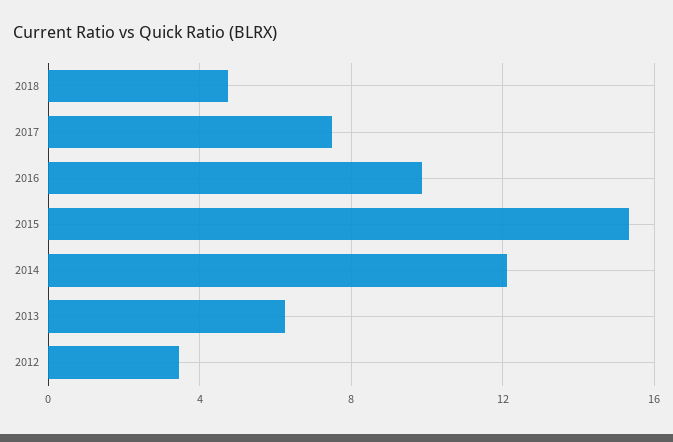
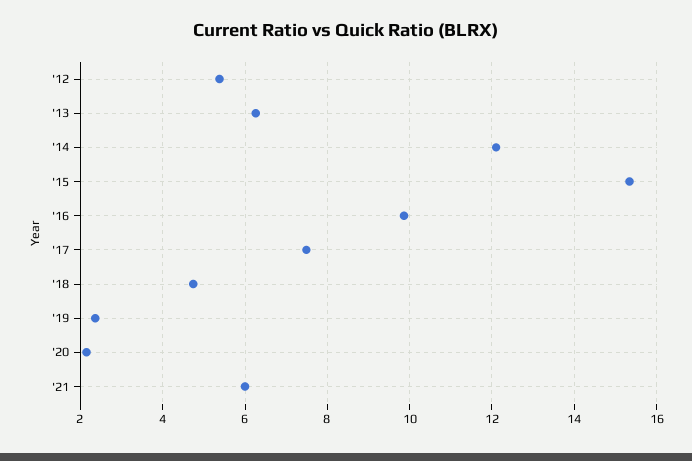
2012: 3.5 -> 5.4
'19: none -> 2.4
'20: none -> 2.2
'21: none -> 6

